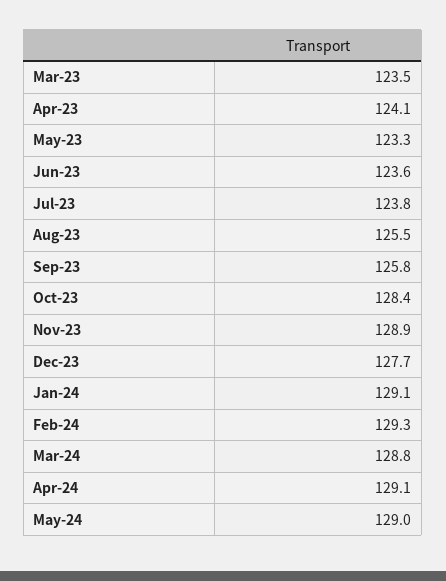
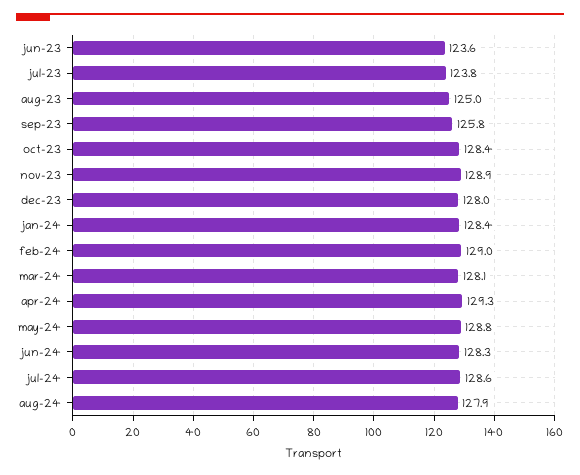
Mar-23: 123.5 -> none
Apr-23: 124.1 -> none
May-23: 123.3 -> none
Aug-23: 125.5 -> 125
Dec-23: 127.7 -> 128
Jan-24: 129.1 -> 128.4
Feb-24: 129.3 -> 129
Mar-24: 128.8 -> 128.1
Apr-24: 129.1 -> 129.3
May-24: 129 -> 128.8
jun-24: none -> 128.3
jul-24: none -> 128.6
aug-24: none -> 127.9

